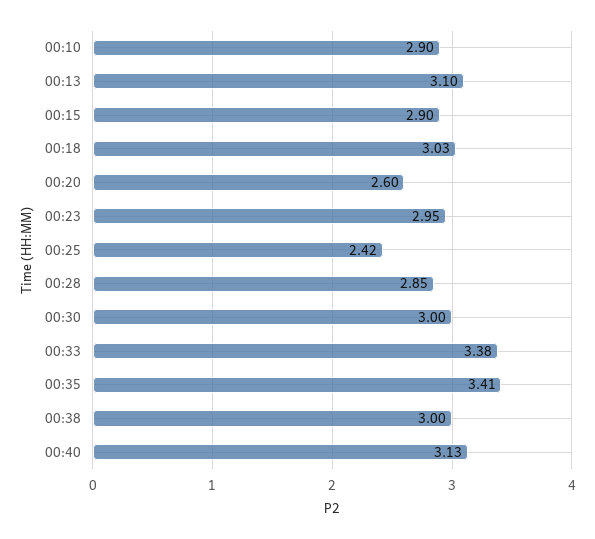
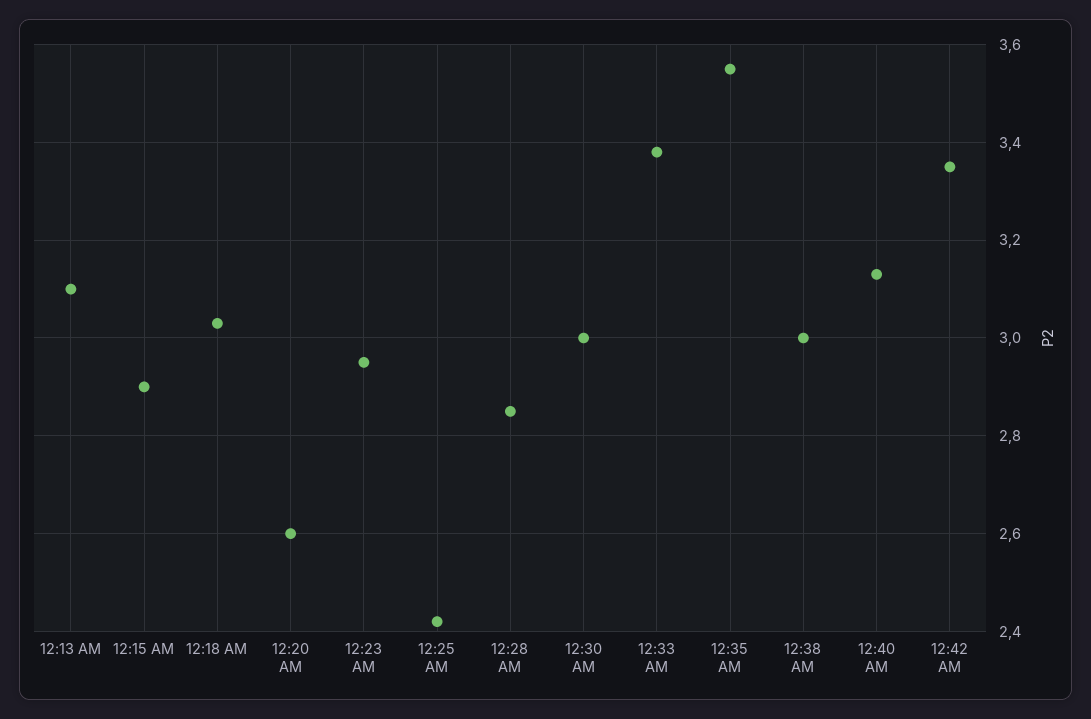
00:10: 2.9 -> none
00:35: 3.41 -> 3.55
12:42 AM: none -> 3.35

